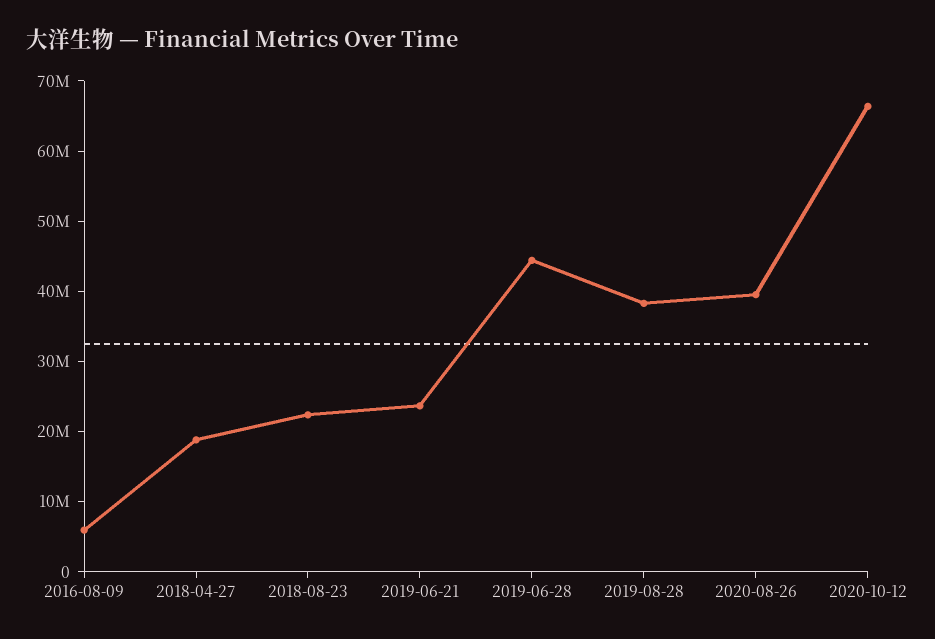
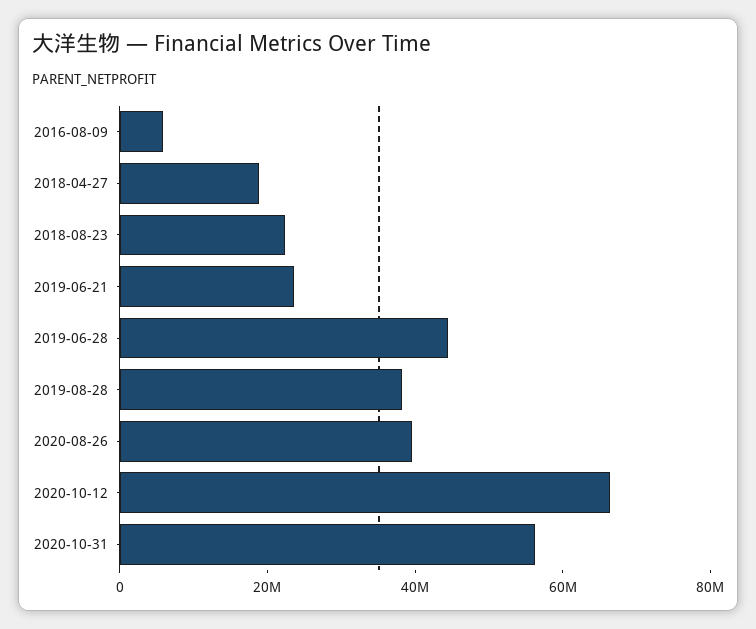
2020-10-31: none -> 55000000

